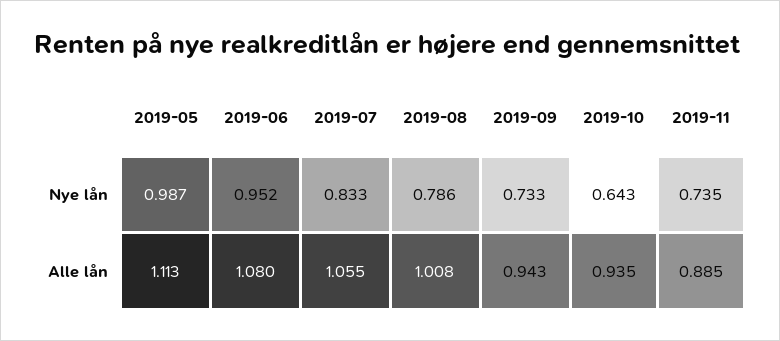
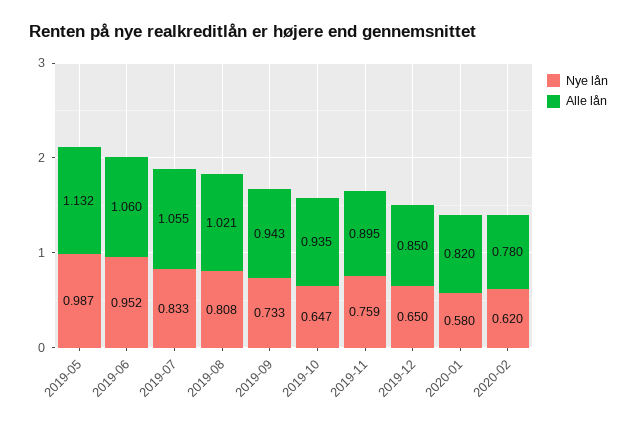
Nye lån, 2019-08: 0.786 -> 0.808
Nye lån, 2019-10: 0.643 -> 0.647
Nye lån, 2019-11: 0.735 -> 0.759
Alle lån, 2019-05: 1.113 -> 1.132
Alle lån, 2019-06: 1.08 -> 1.06
Alle lån, 2019-08: 1.008 -> 1.021
Alle lån, 2019-11: 0.885 -> 0.895
Nye lån, 2019-12: none -> 0.65
Alle lån, 2019-12: none -> 0.85
Nye lån, 2020-01: none -> 0.58
Alle lån, 2020-01: none -> 0.82
Nye lån, 2020-02: none -> 0.62
Alle lån, 2020-02: none -> 0.78

